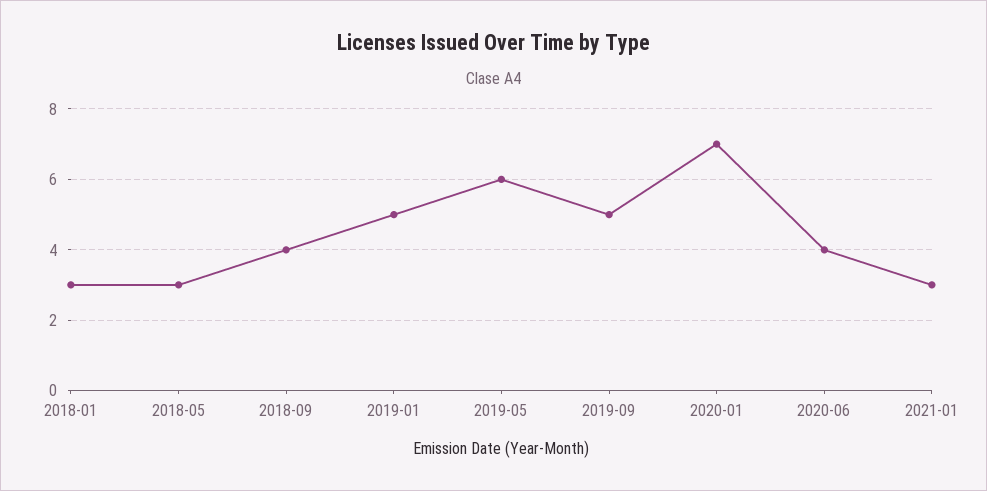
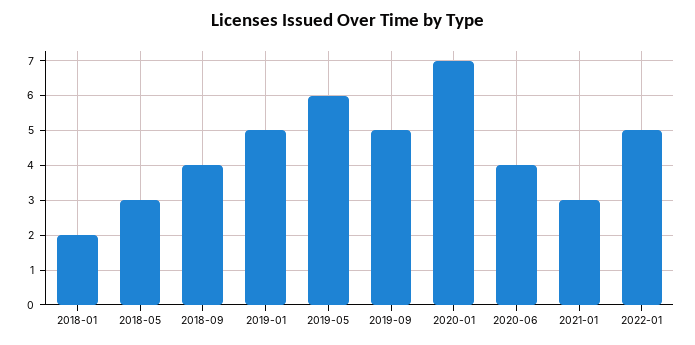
2018-01: 3 -> 2
2022-01: none -> 5

